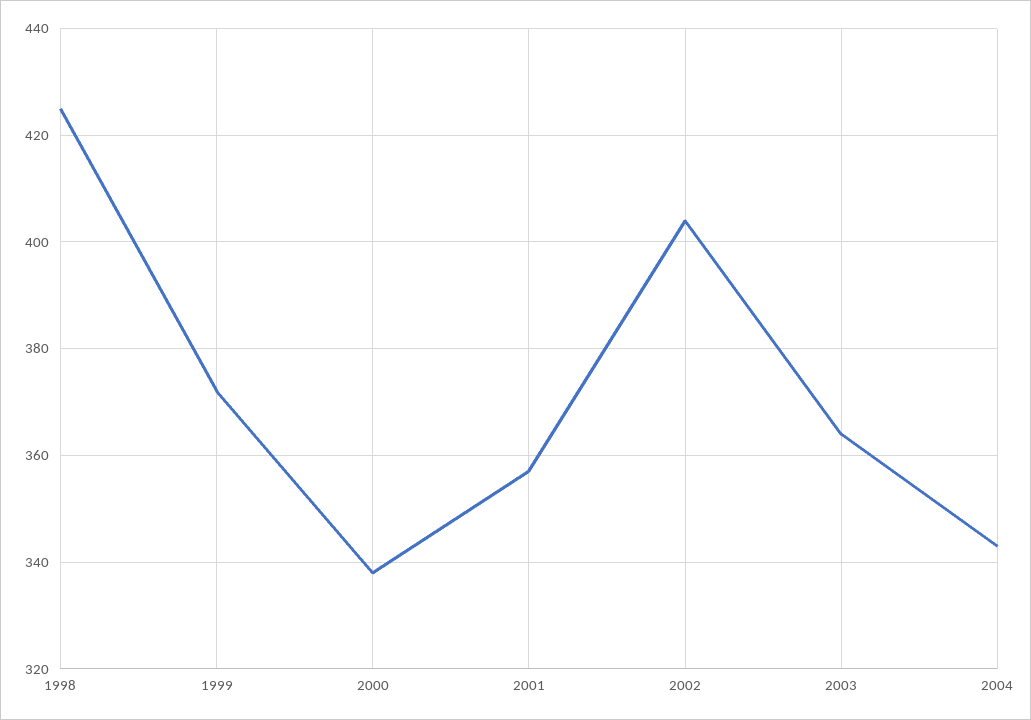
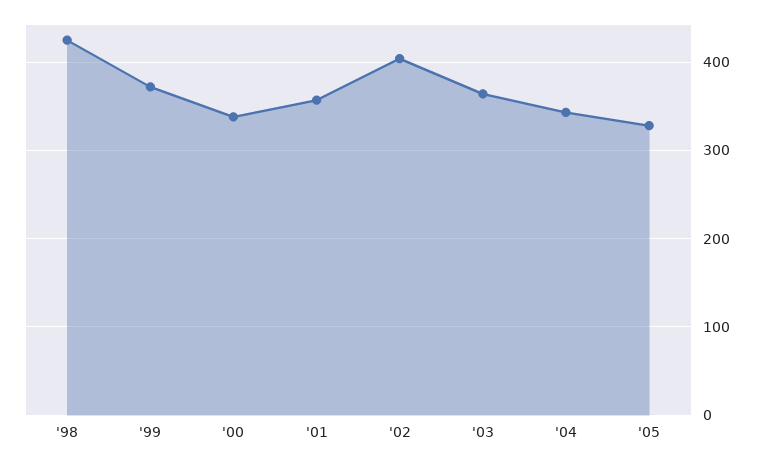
'05: none -> 330

